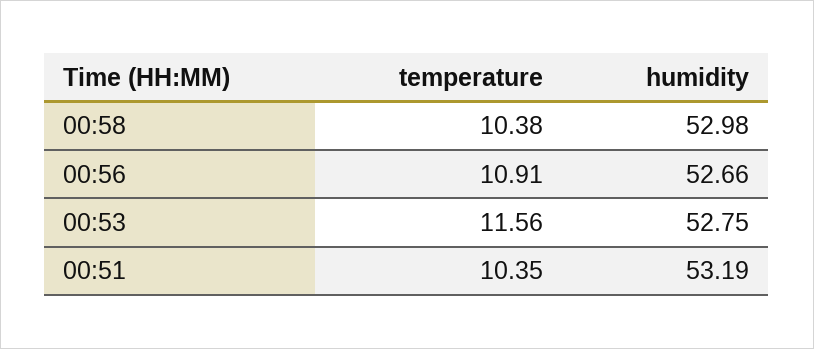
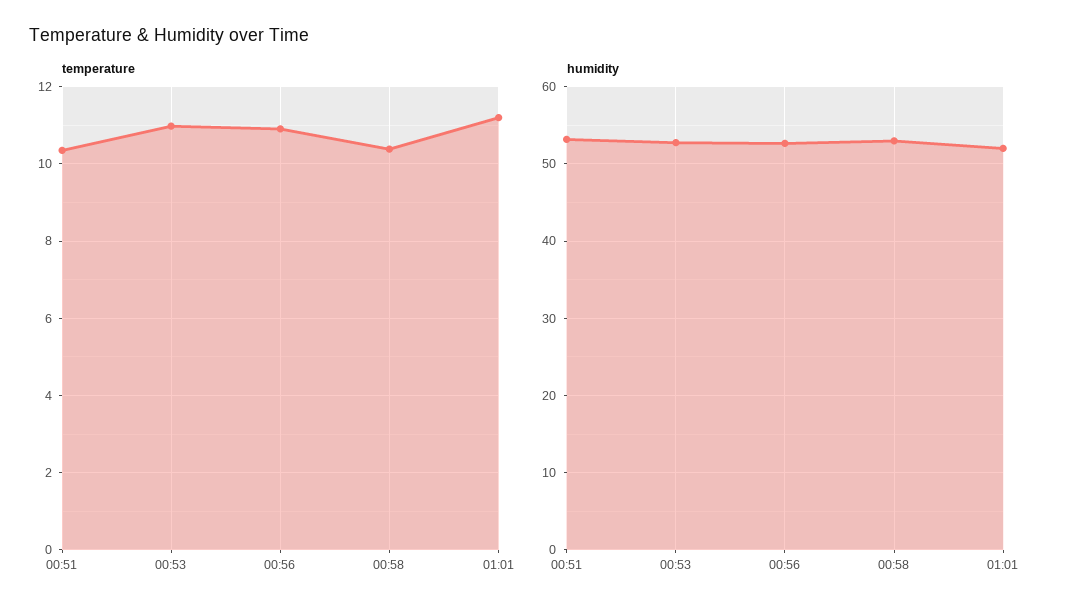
temperature, 00:53: 11.56 -> 11
temperature, 01:01: none -> 11.2
humidity, 01:01: none -> 52

